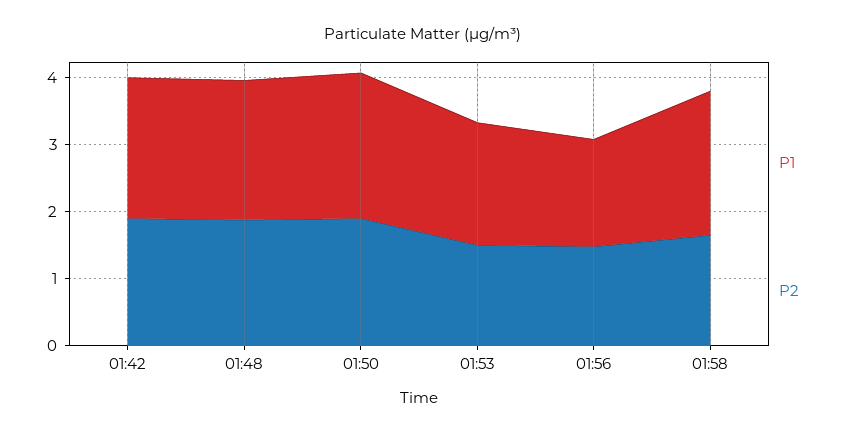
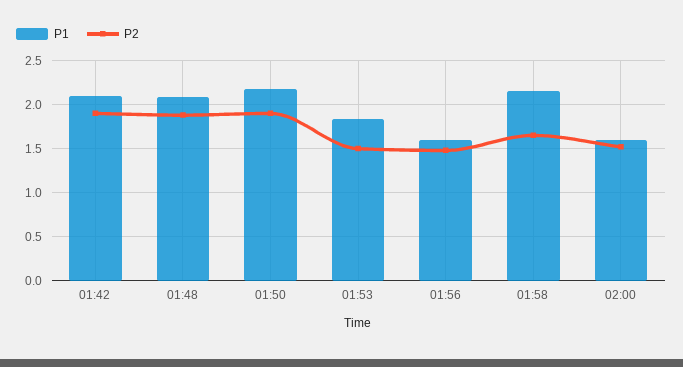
P1, 02:00: none -> 1.6
P2, 02:00: none -> 1.5

